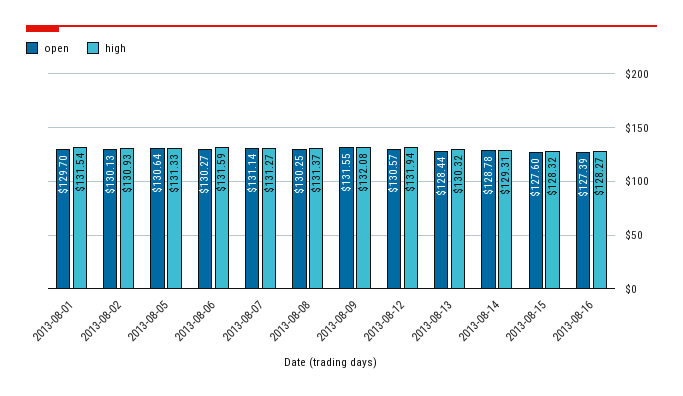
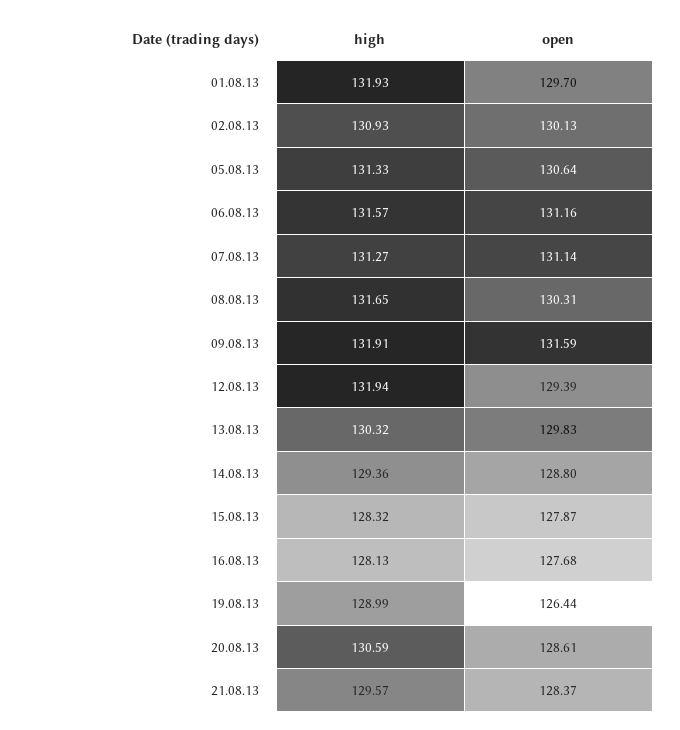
high, 2013-08-01: 131.54 -> 131.93
open, 2013-08-06: 130.27 -> 131.16
high, 2013-08-06: 131.59 -> 131.57
open, 2013-08-08: 130.25 -> 130.31
high, 2013-08-08: 131.37 -> 131.65
open, 2013-08-09: 131.55 -> 131.59
high, 2013-08-09: 132.08 -> 131.91
open, 2013-08-12: 130.57 -> 129.39
open, 2013-08-13: 128.44 -> 129.83
open, 2013-08-14: 128.78 -> 128.8
high, 2013-08-14: 129.31 -> 129.36
open, 2013-08-15: 127.6 -> 127.87
open, 2013-08-16: 127.39 -> 127.68
high, 2013-08-16: 128.27 -> 128.13
high, 19.08.13: none -> 128.99
open, 19.08.13: none -> 126.44
high, 20.08.13: none -> 130.59
open, 20.08.13: none -> 128.61
high, 21.08.13: none -> 129.57
open, 21.08.13: none -> 128.37

